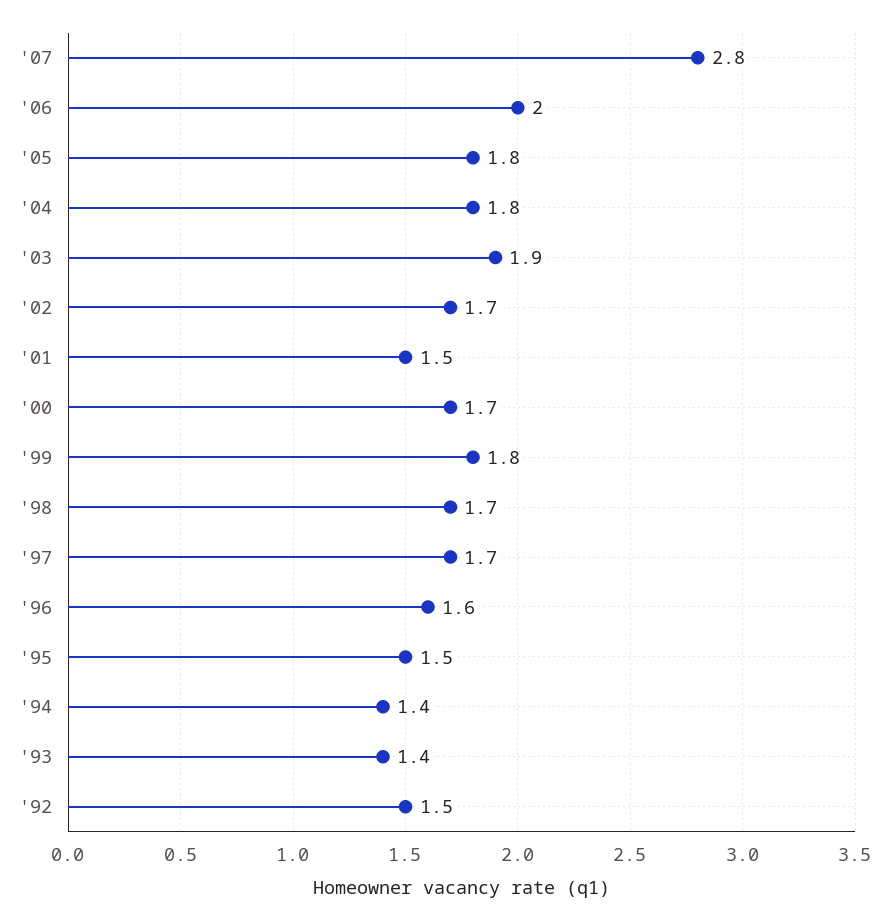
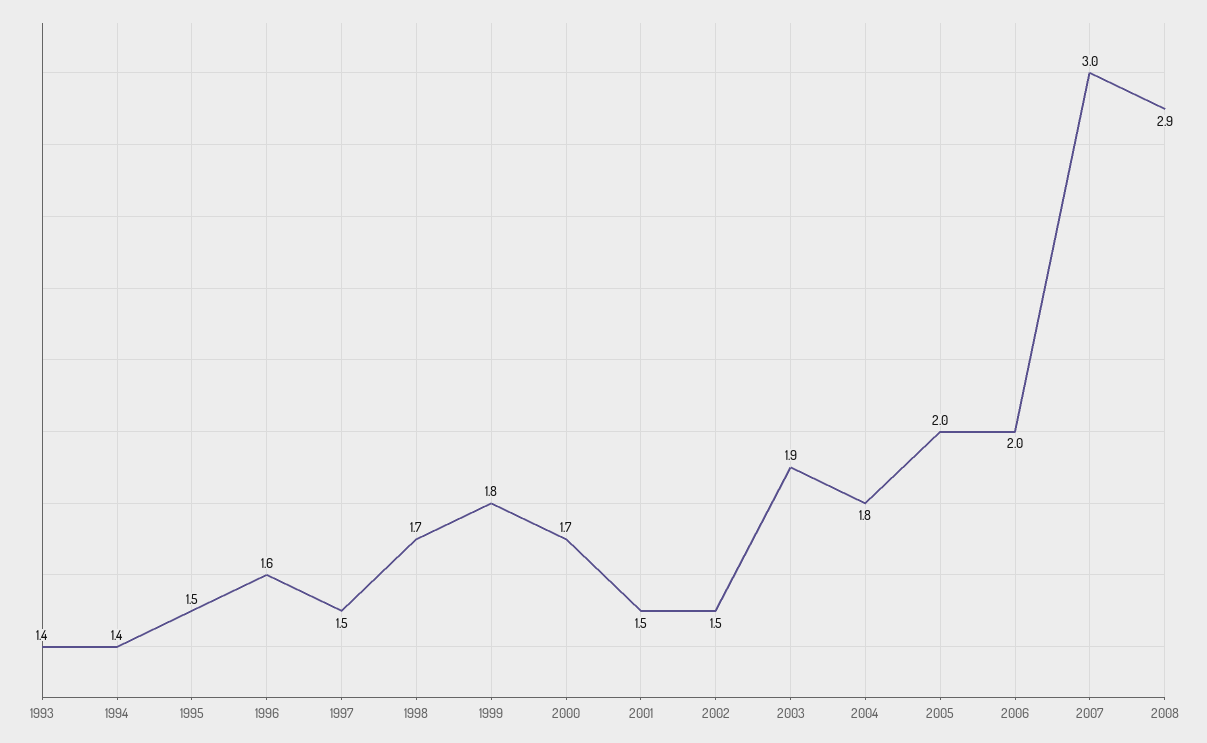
'07: 2.8 -> 3
'05: 1.8 -> 2
'02: 1.7 -> 1.5
'97: 1.7 -> 1.5
'92: 1.5 -> none
2008: none -> 2.9

